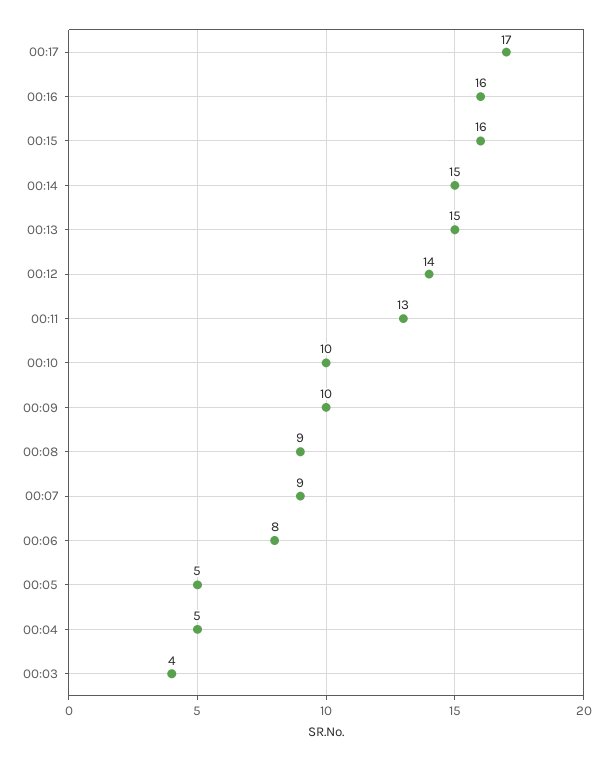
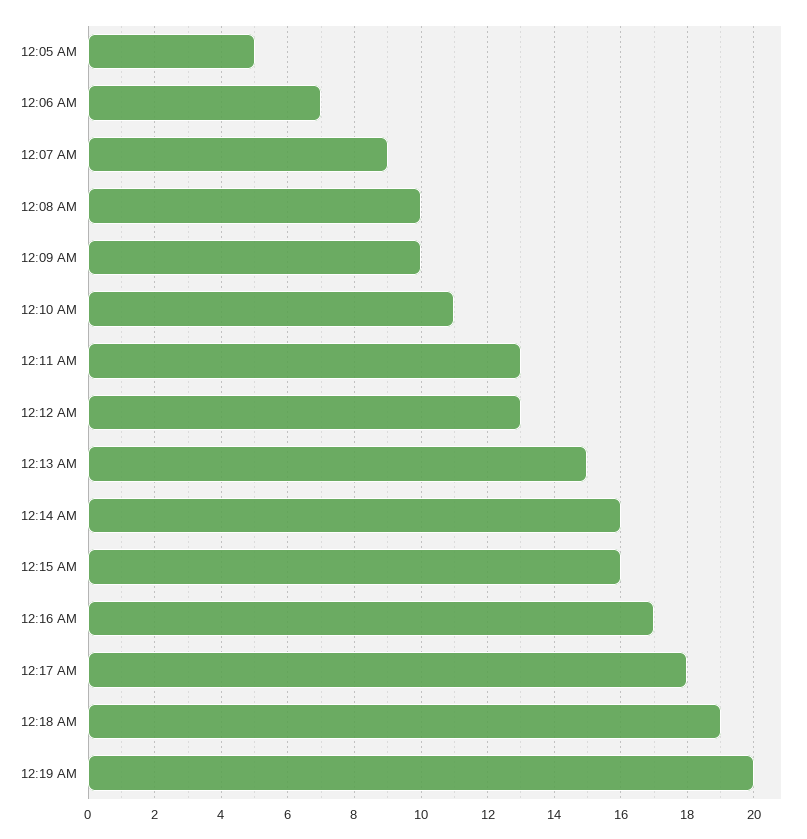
00:17: 17 -> 18
00:16: 16 -> 17
00:14: 15 -> 16
00:12: 14 -> 13
00:10: 10 -> 11
00:08: 9 -> 10
00:06: 8 -> 7
00:04: 5 -> none
00:03: 4 -> none
12:18 AM: none -> 19
12:19 AM: none -> 20

